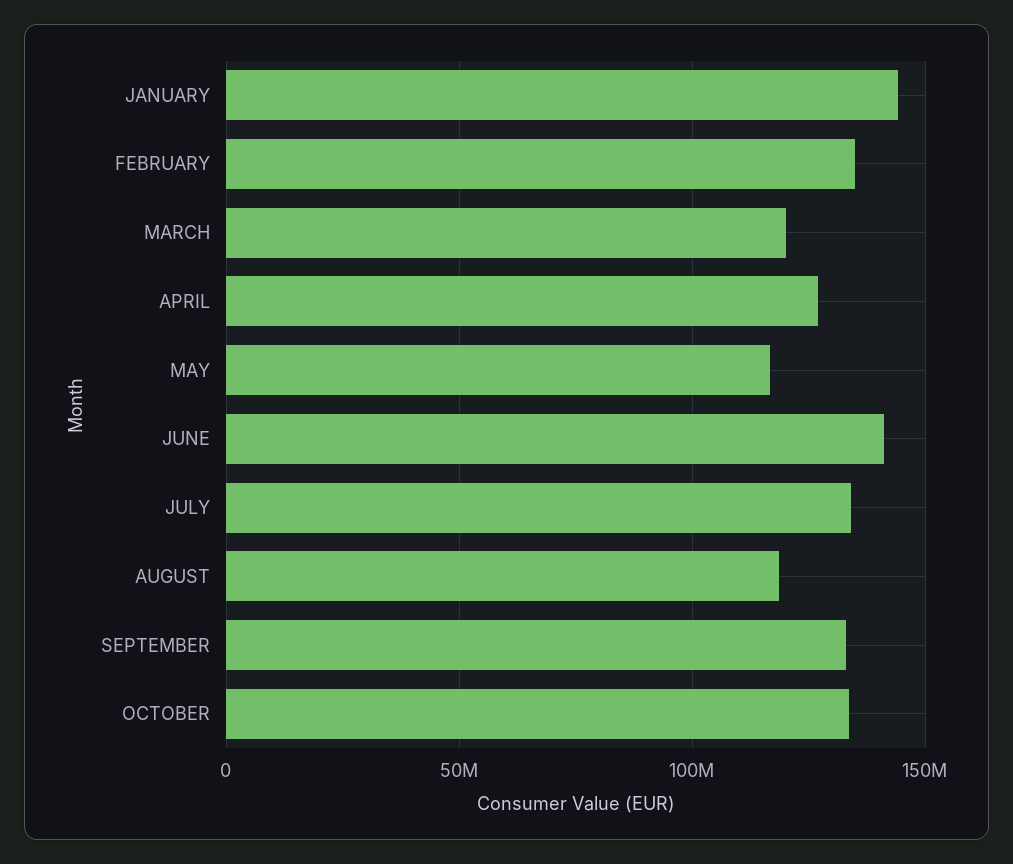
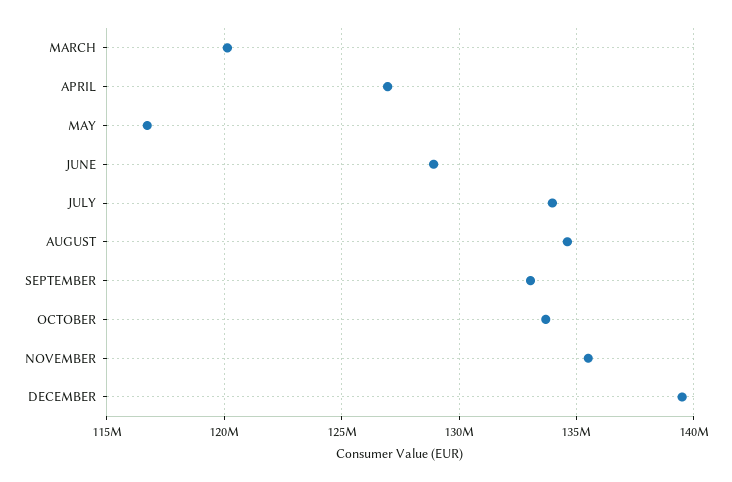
JANUARY: 145000000 -> none
FEBRUARY: 135000000 -> none
JUNE: 140000000 -> 129000000
AUGUST: 120000000 -> 134500000
NOVEMBER: none -> 135500000
DECEMBER: none -> 139500000

